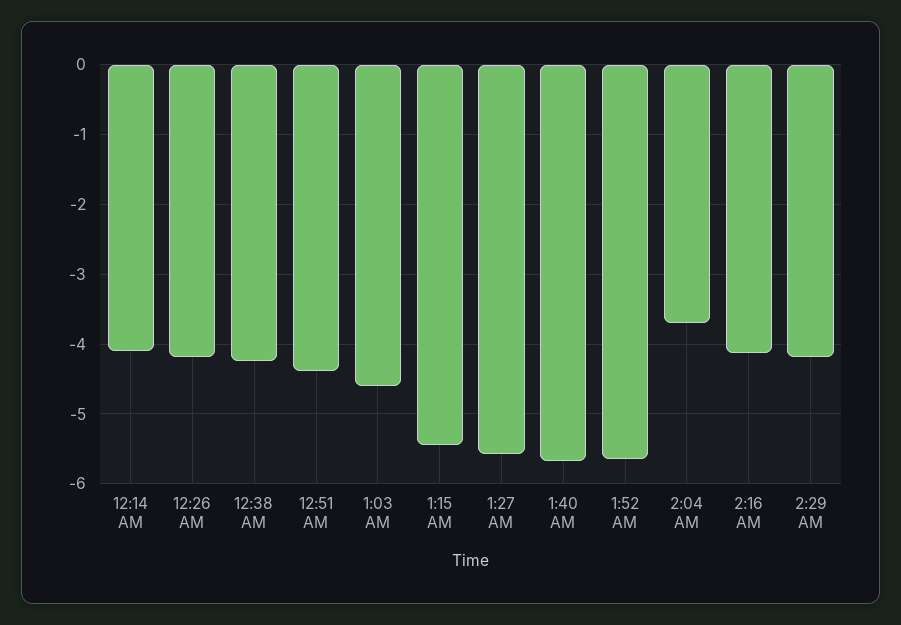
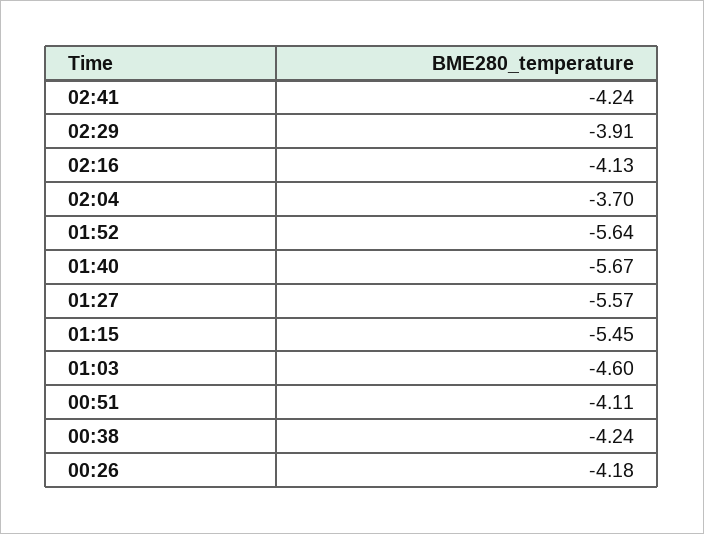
12:14 AM: -4.1 -> none
12:51 AM: -4.4 -> -4.11
2:29 AM: -4.2 -> -3.91
02:41: none -> -4.24

